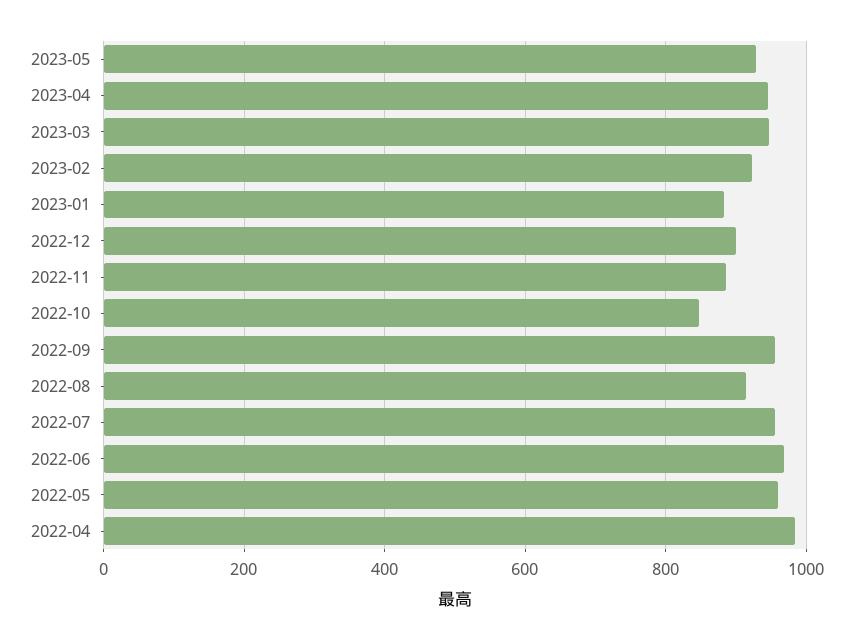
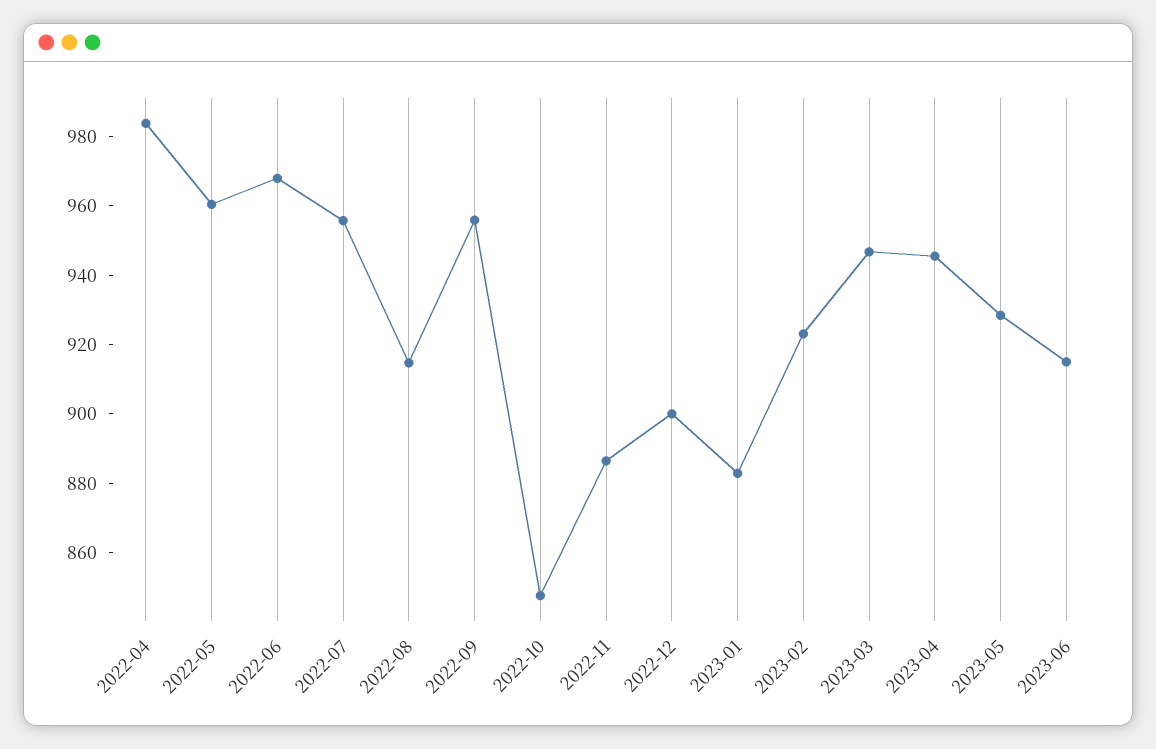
2023-06: none -> 915

